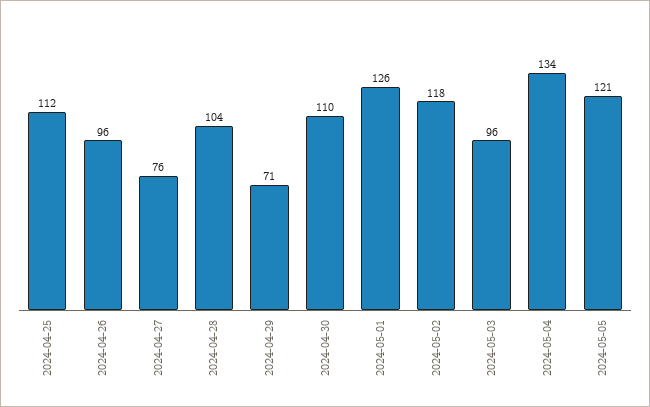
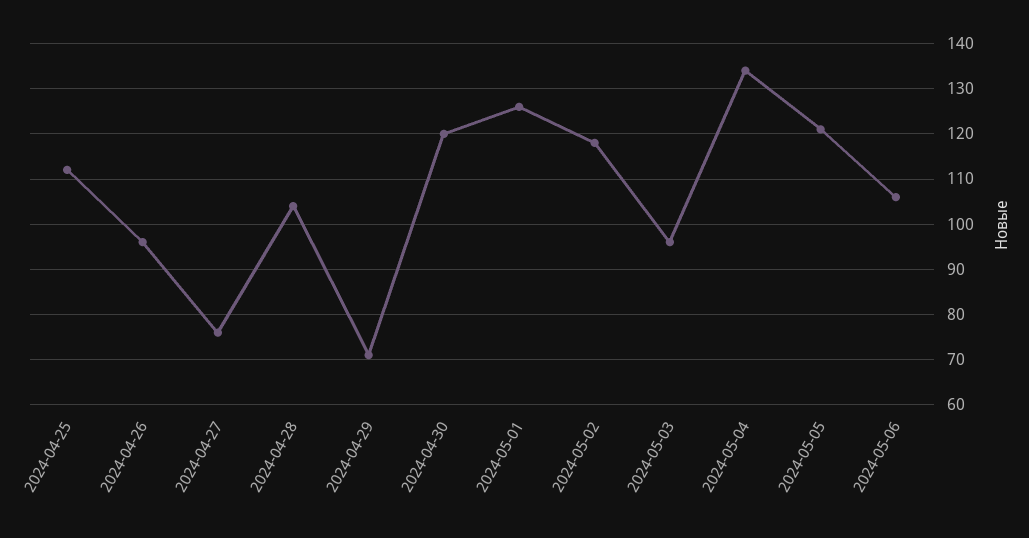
2024-04-30: 110 -> 120
2024-05-06: none -> 105

